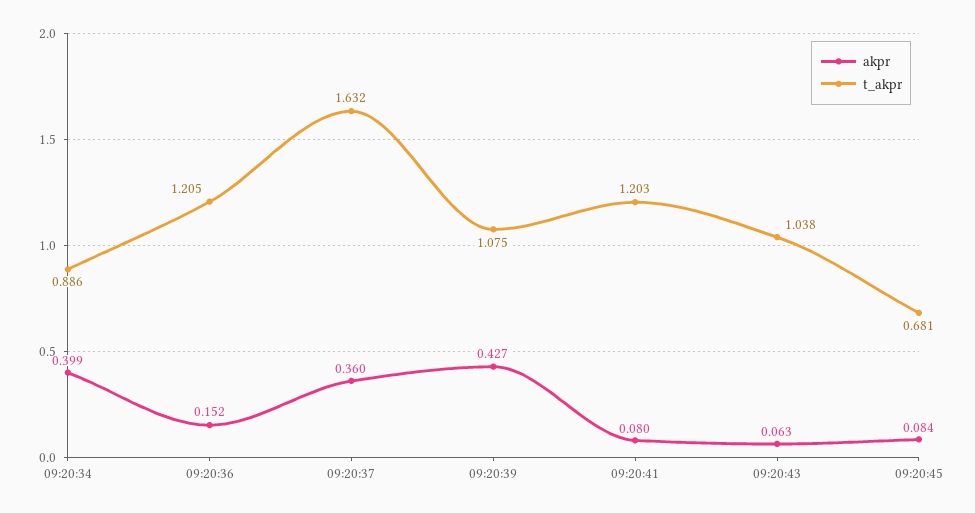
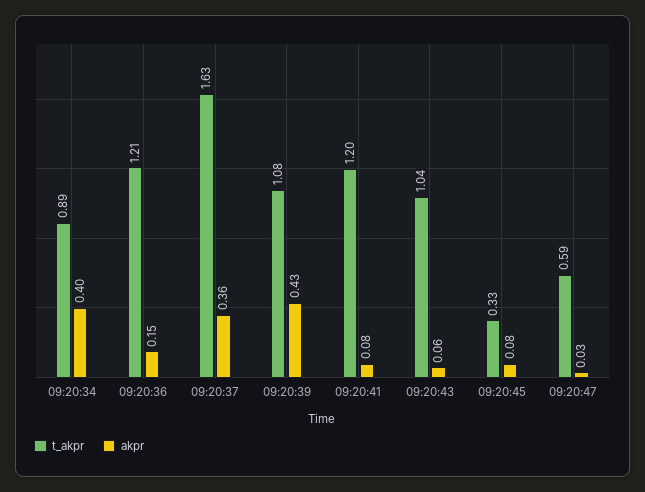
t_akpr, 09:20:45: 0.681 -> 0.33
t_akpr, 09:20:47: none -> 0.59
akpr, 09:20:47: none -> 0.03

